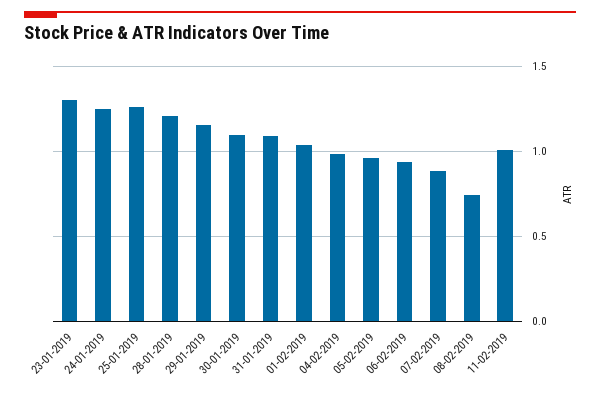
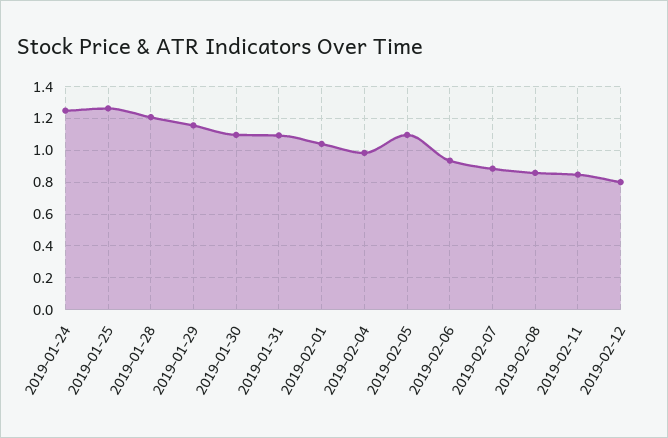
23-01-2019: 1.3 -> none
05-02-2019: 0.95 -> 1.1
08-02-2019: 0.75 -> 0.85
11-02-2019: 1 -> 0.85
2019-02-12: none -> 0.8

